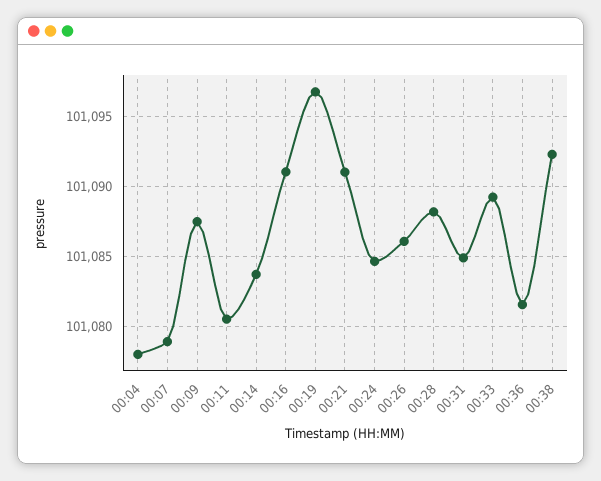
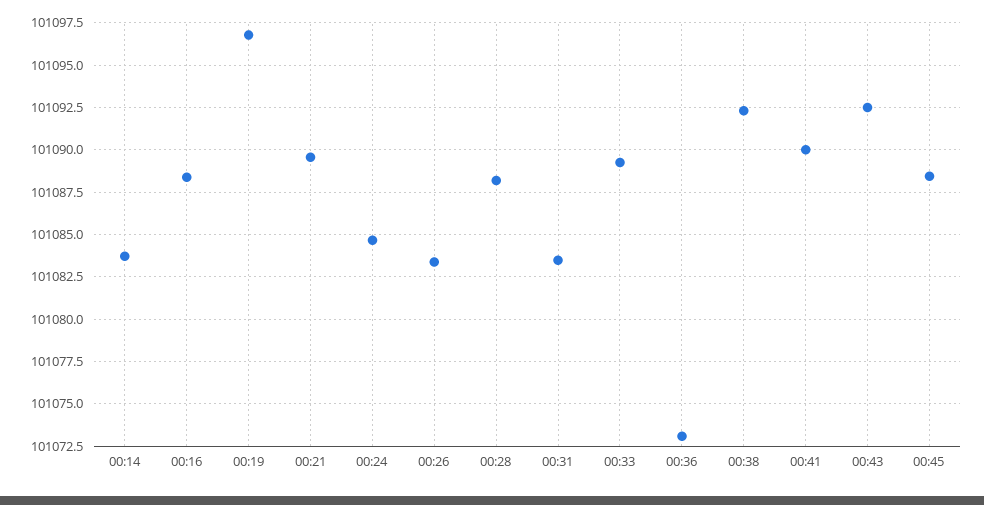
00:04: 101078 -> none
00:07: 101079 -> none
00:09: 101087.5 -> none
00:11: 101080.5 -> none
00:16: 101091 -> 101088.5
00:21: 101091 -> 101089.5
00:26: 101086 -> 101083.5
00:31: 101085 -> 101083.5
00:36: 101081.5 -> 101073
00:41: none -> 101090
00:43: none -> 101092.5
00:45: none -> 101088.5

